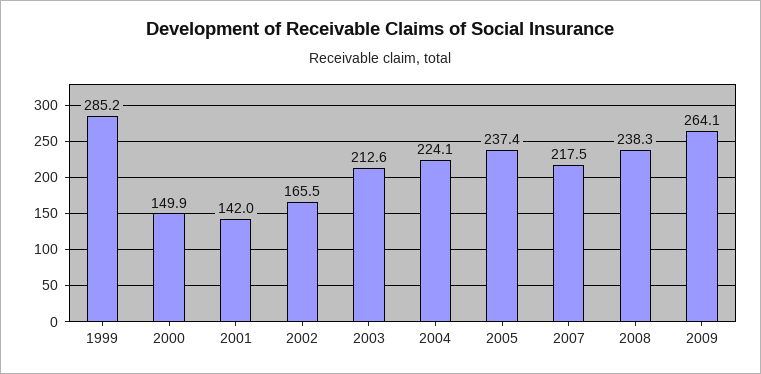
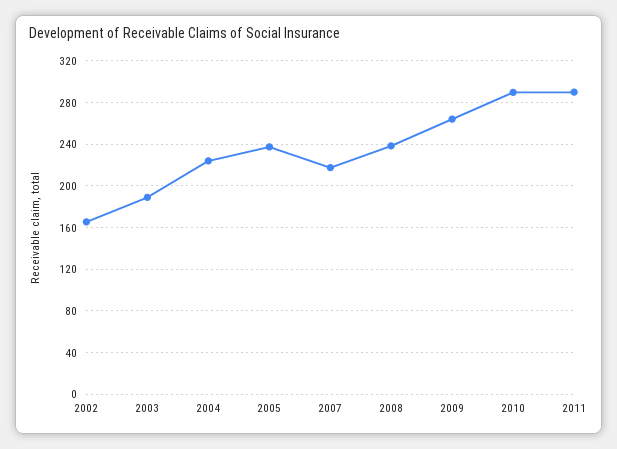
1999: 285.2 -> none
2000: 149.9 -> none
2001: 142 -> none
2003: 212.6 -> 190
2010: none -> 290
2011: none -> 290

